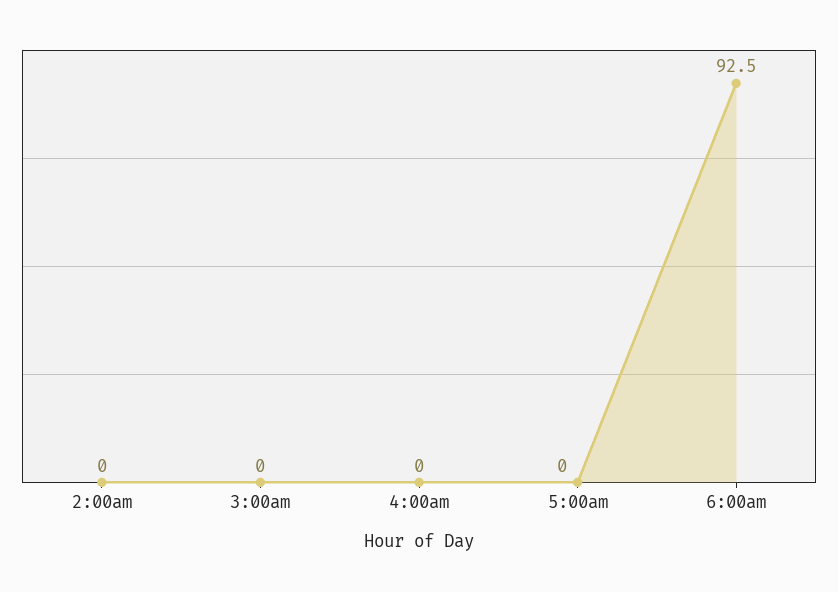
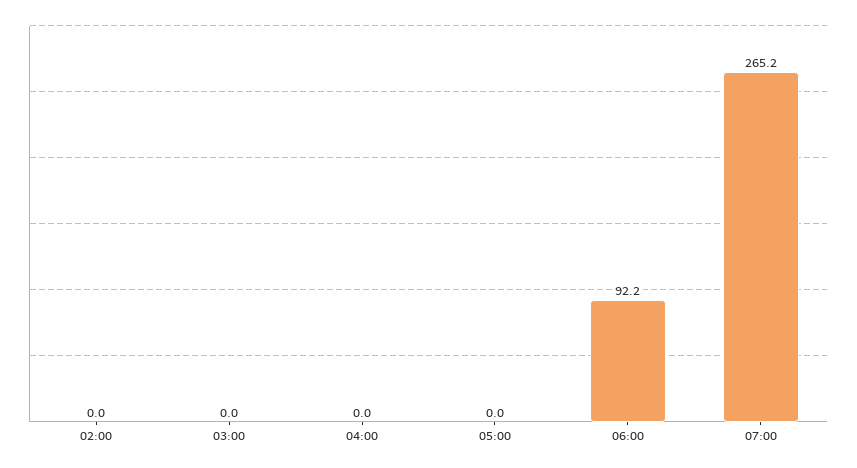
6:00am: 92.5 -> 92.2
07:00: none -> 265.2

